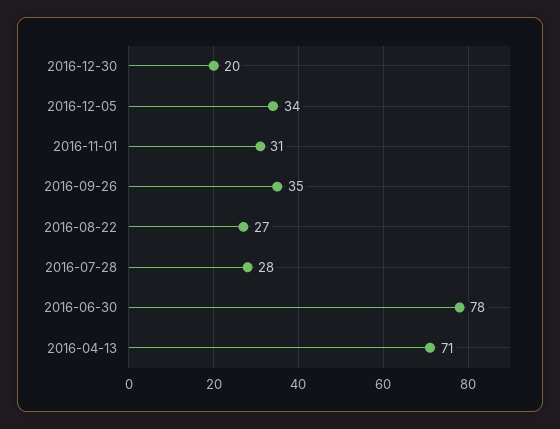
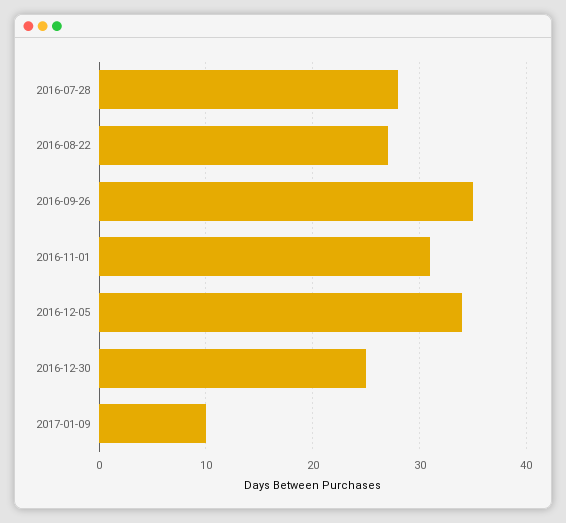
2016-12-30: 20 -> 25
2016-06-30: 78 -> none
2016-04-13: 71 -> none
2017-01-09: none -> 10

